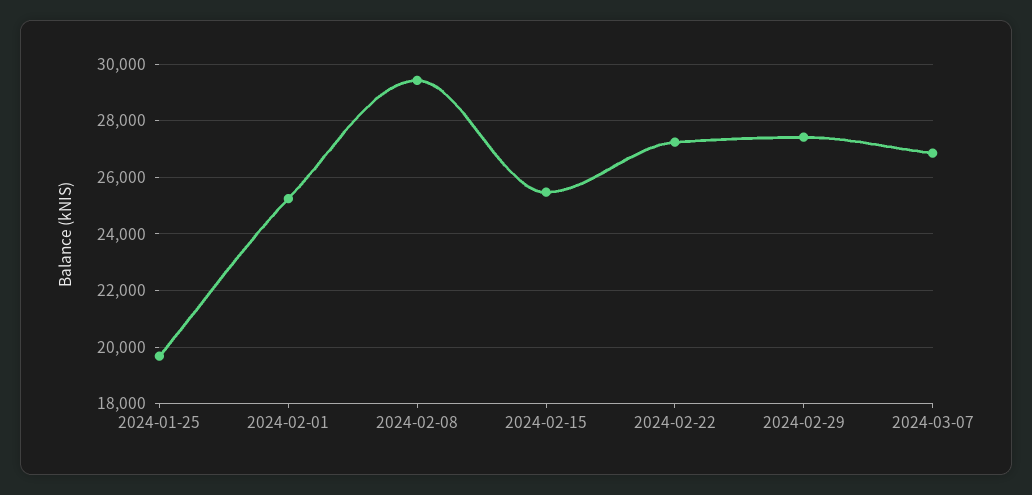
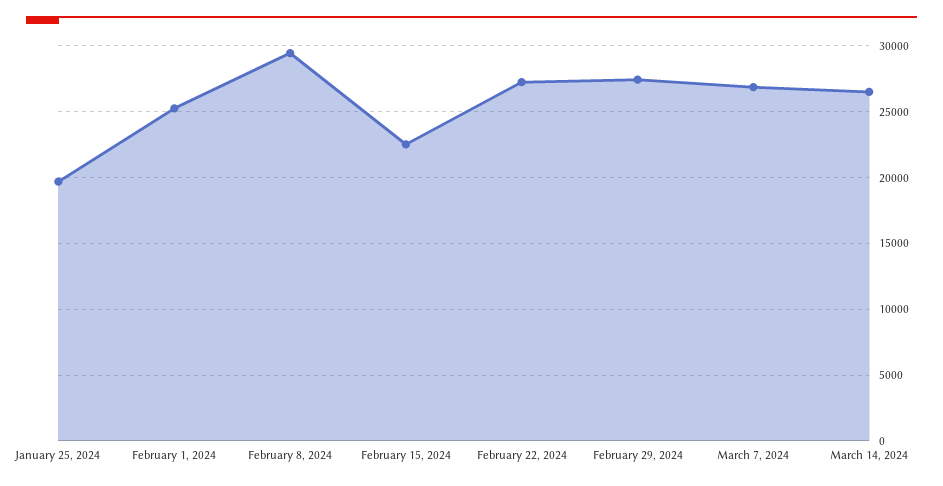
2024-02-15: 25500 -> 22500
March 14, 2024: none -> 26500

